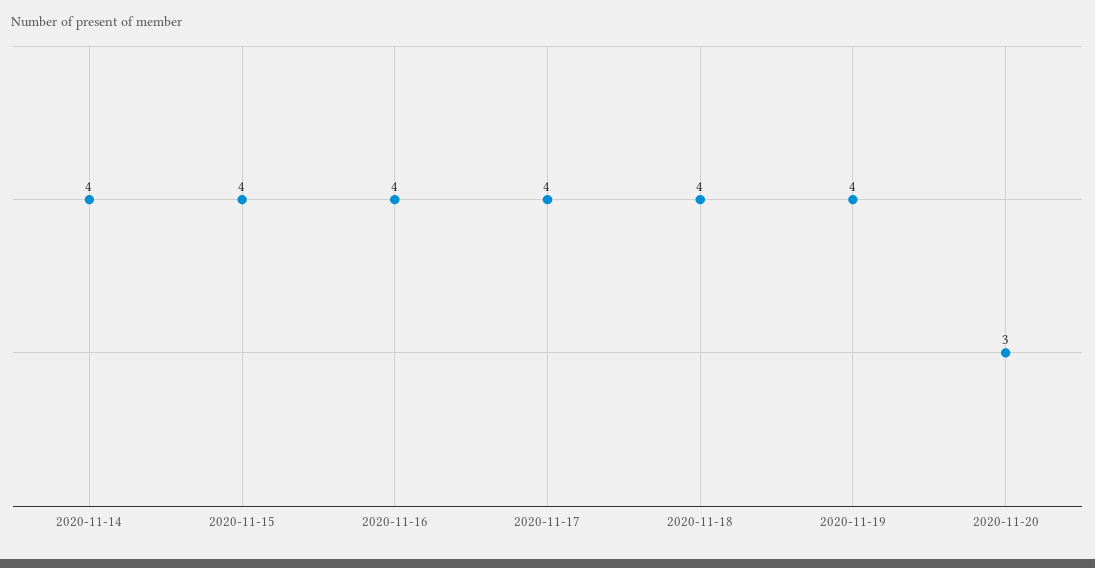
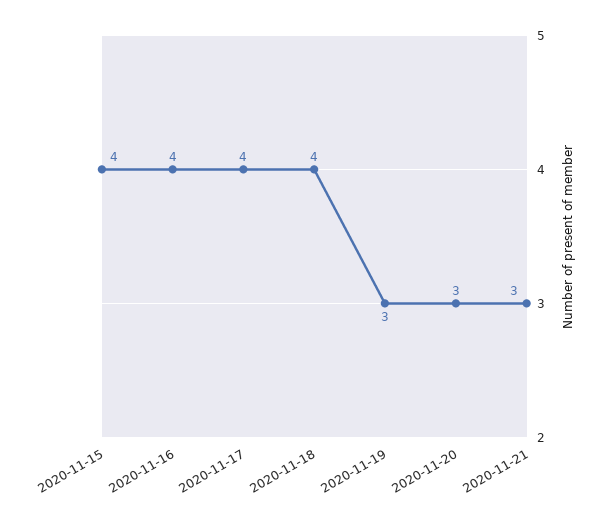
2020-11-14: 4 -> none
2020-11-19: 4 -> 3
2020-11-21: none -> 3

